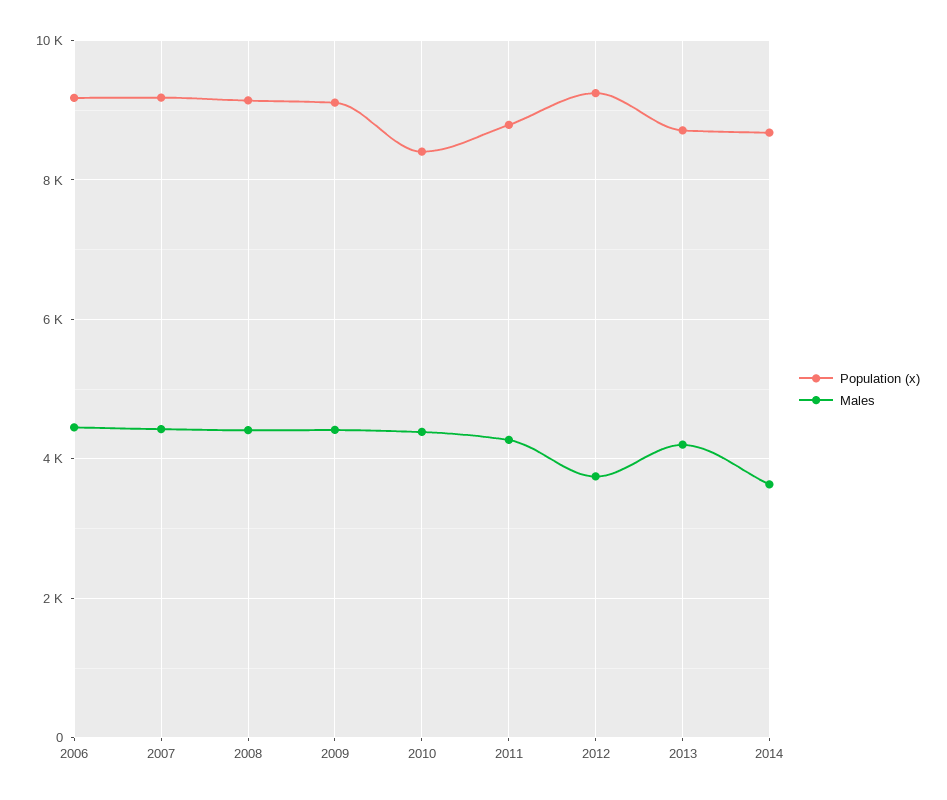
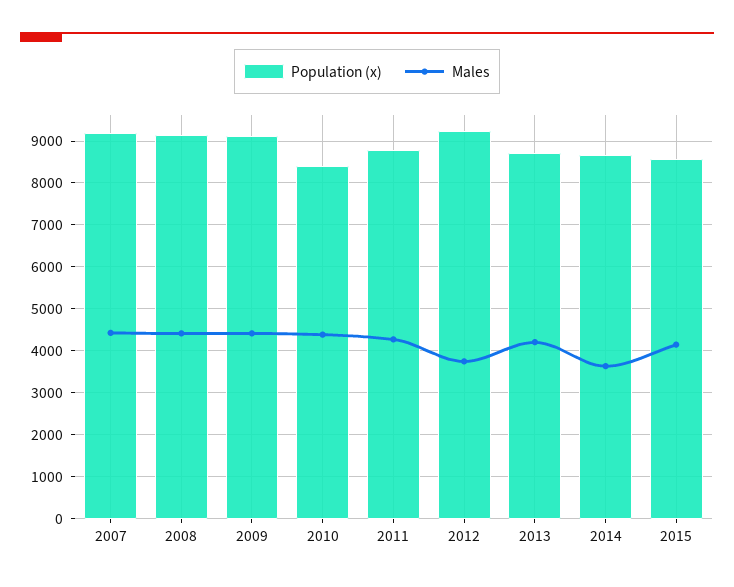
Population (x), 2006: 9200 -> none
Males, 2006: 4400 -> none
Population (x), 2015: none -> 8600
Males, 2015: none -> 4200

